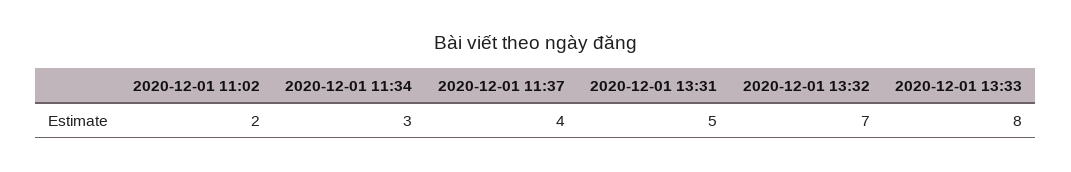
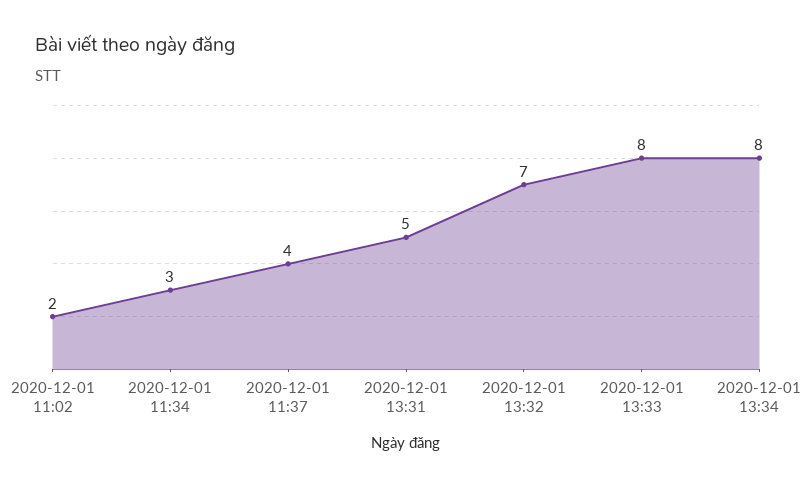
2020-12-01 13:34: none -> 8

